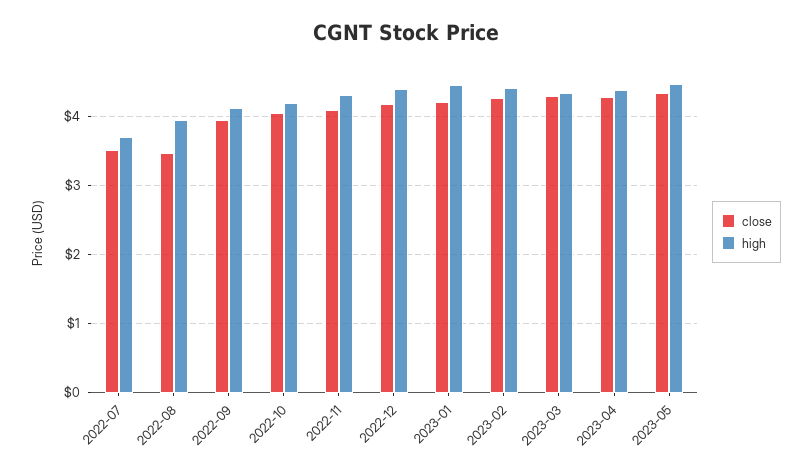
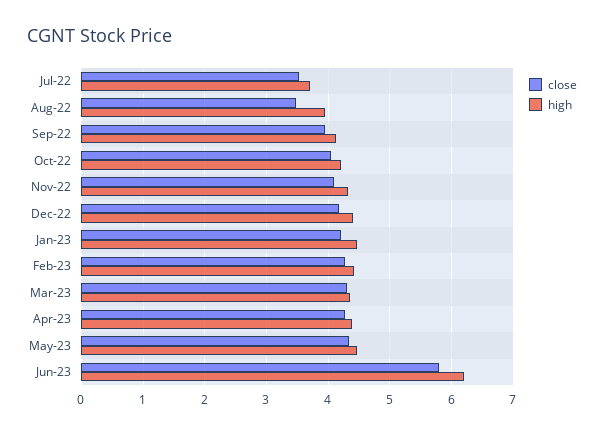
close, Jun-23: none -> 5.8
high, Jun-23: none -> 6.2

